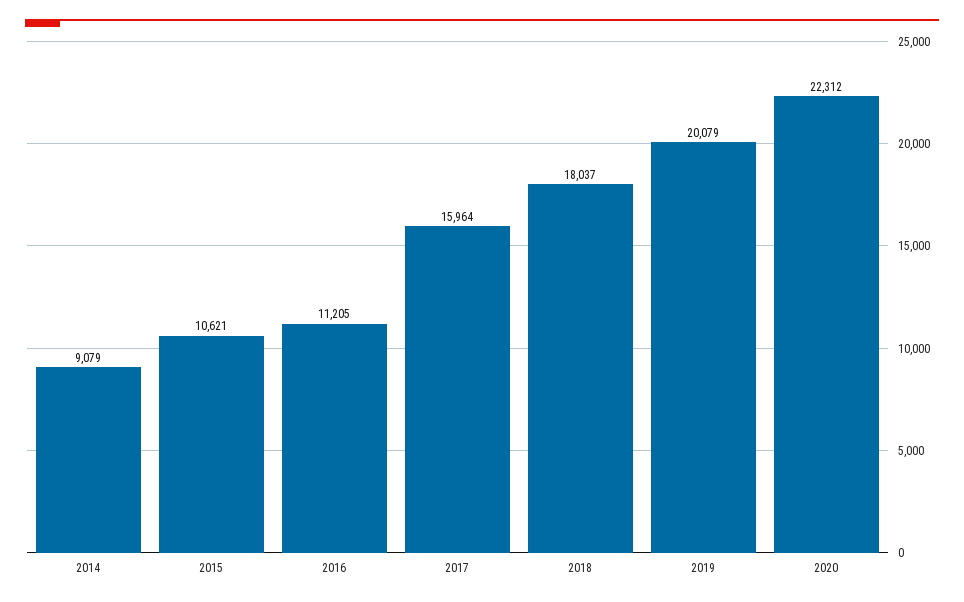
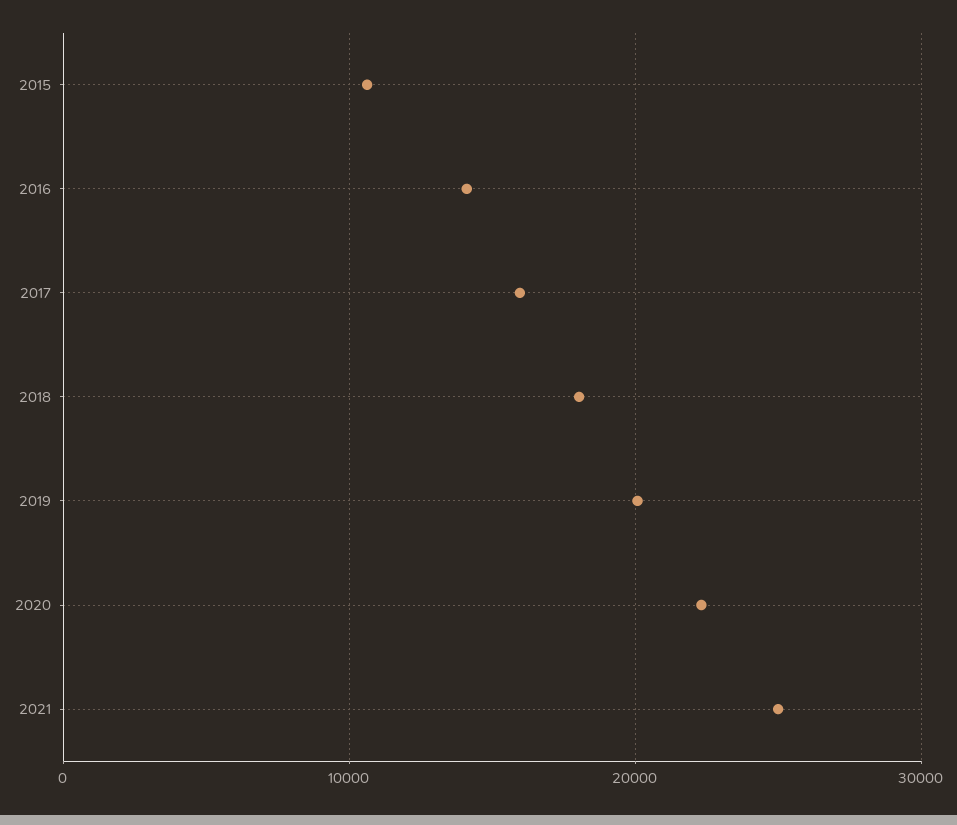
2014: 9079 -> none
2016: 11205 -> 14000
2021: none -> 25000

